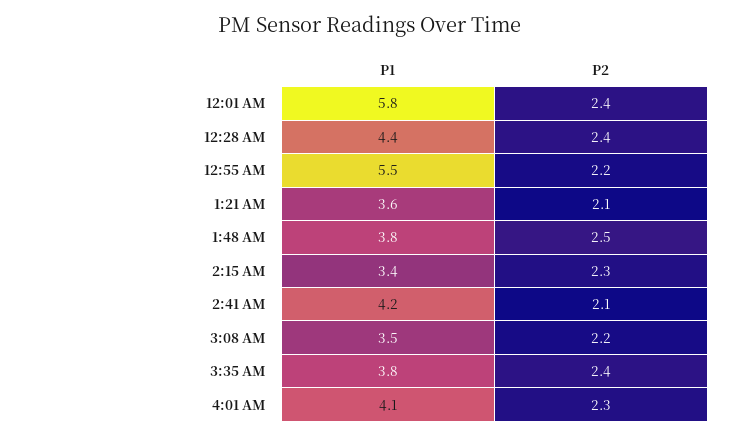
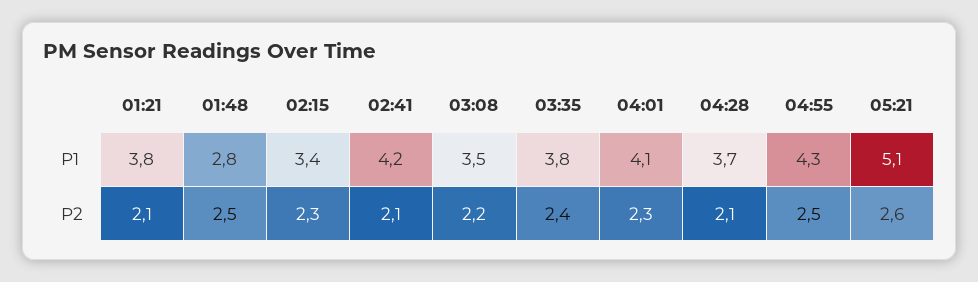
P1, 12:01 AM: 5.8 -> none
P2, 12:01 AM: 2.4 -> none
P1, 12:28 AM: 4.4 -> none
P2, 12:28 AM: 2.4 -> none
P1, 12:55 AM: 5.5 -> none
P2, 12:55 AM: 2.2 -> none
P1, 1:21 AM: 3.6 -> 3.8
P1, 1:48 AM: 3.8 -> 2.8
P1, 04:28: none -> 3.7
P1, 04:55: none -> 4.3
P1, 05:21: none -> 5.1
P2, 04:28: none -> 2.1
P2, 04:55: none -> 2.5
P2, 05:21: none -> 2.6

